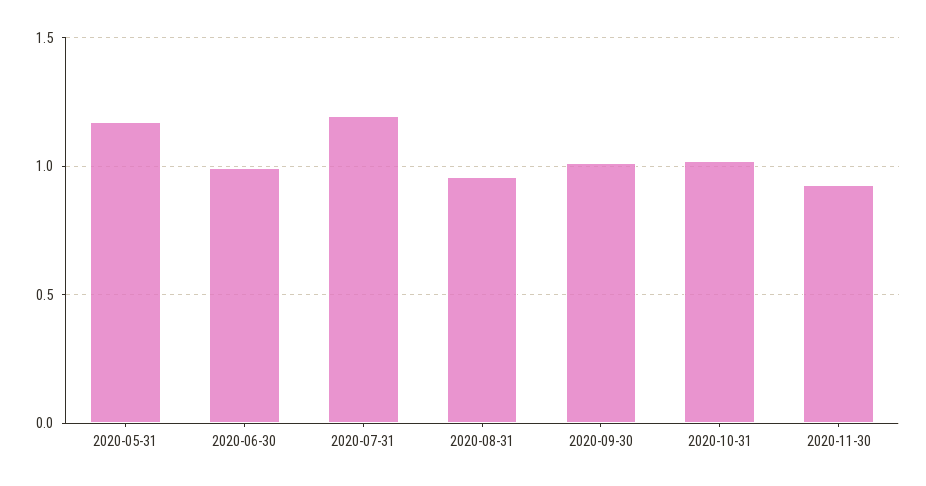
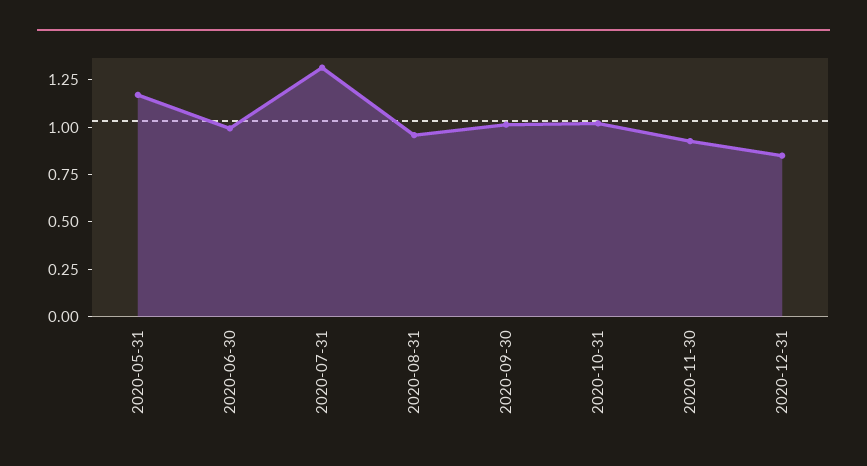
2020-07-31: 1.2 -> 1.3
2020-12-31: none -> 0.85

